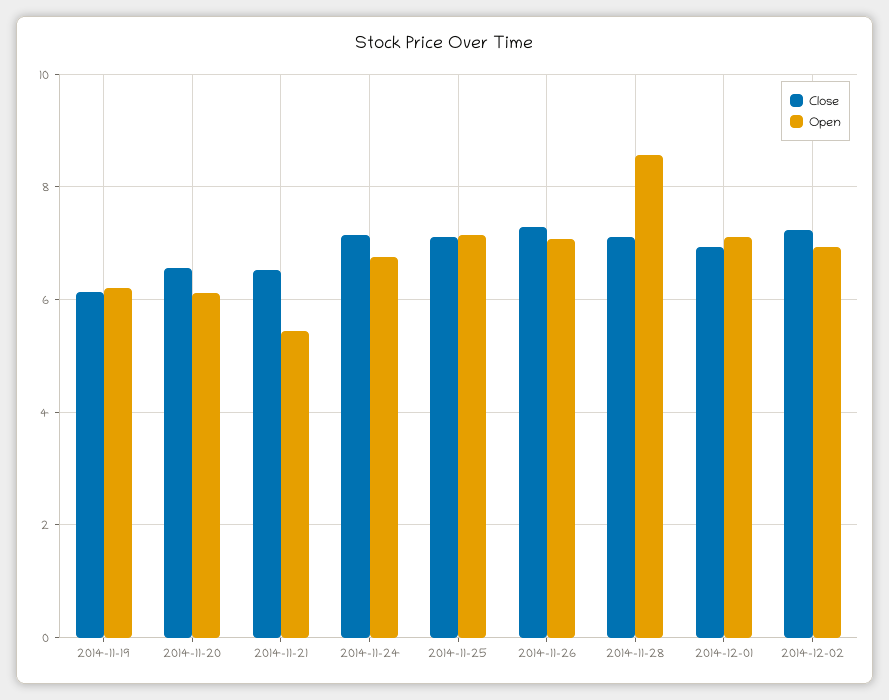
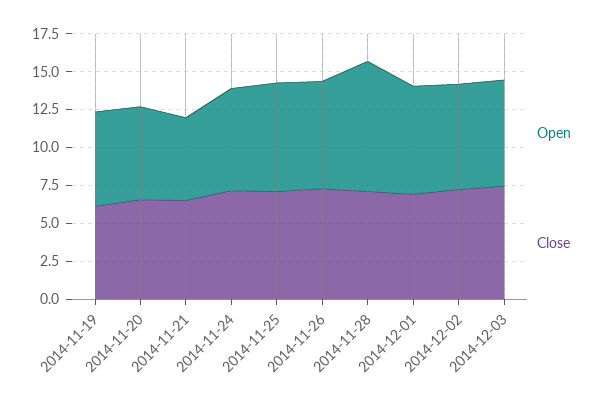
Open, 2014-12-03: none -> 7.5
Close, 2014-12-03: none -> 7.5

